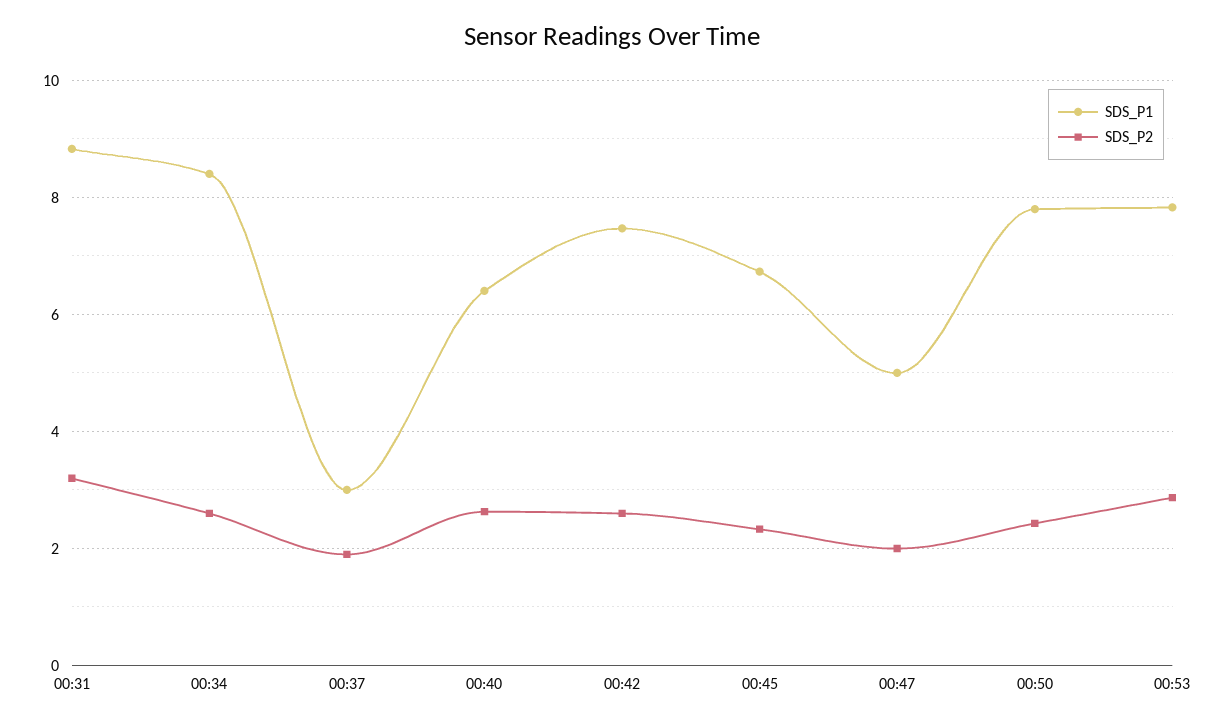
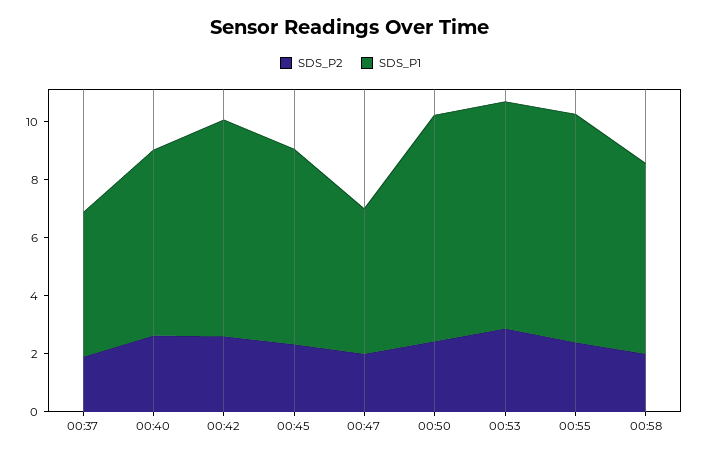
SDS_P1, 00:31: 8.8 -> none
SDS_P2, 00:31: 3.2 -> none
SDS_P1, 00:34: 8.4 -> none
SDS_P2, 00:34: 2.6 -> none
SDS_P1, 00:37: 3 -> 5
SDS_P2, 00:55: none -> 2.5
SDS_P1, 00:55: none -> 8
SDS_P2, 00:58: none -> 2
SDS_P1, 00:58: none -> 6.5

